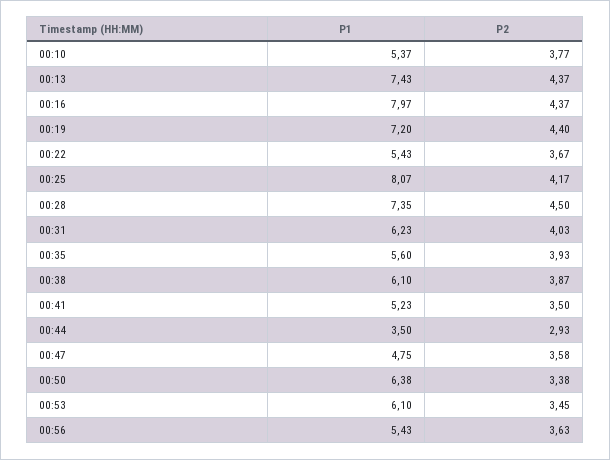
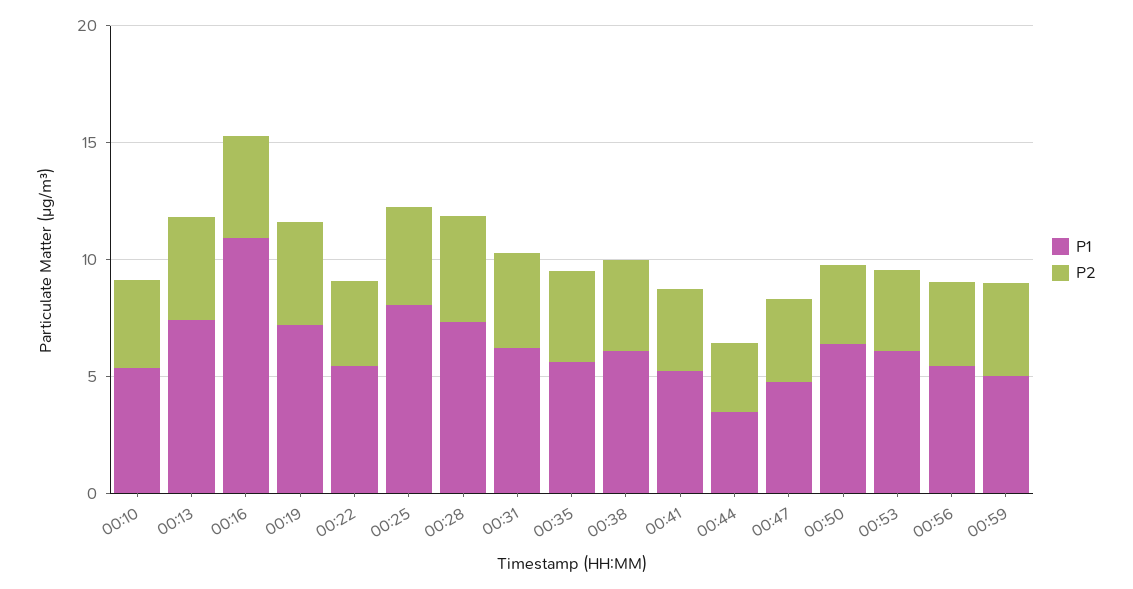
P1, 00:16: 7.97 -> 11
P1, 00:59: none -> 5
P2, 00:59: none -> 4

